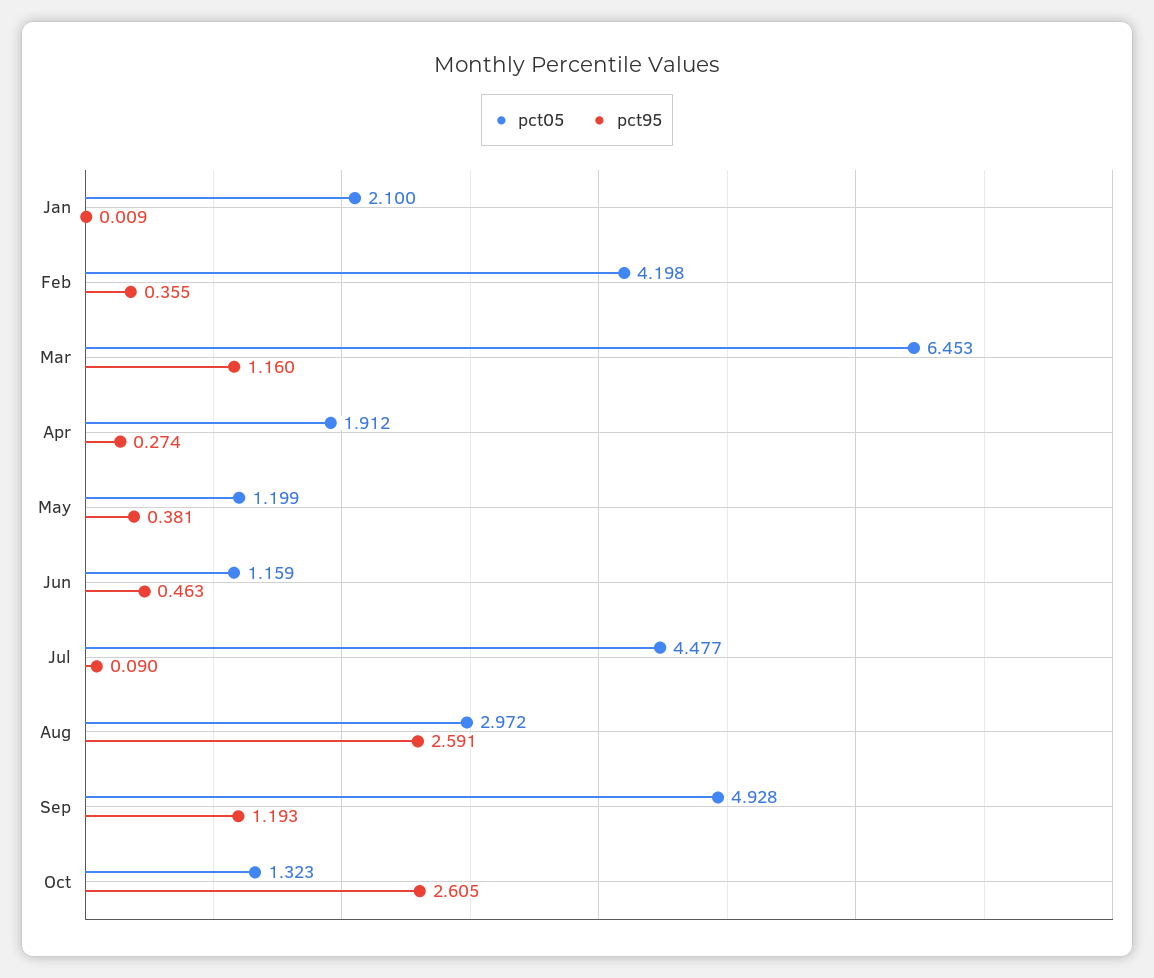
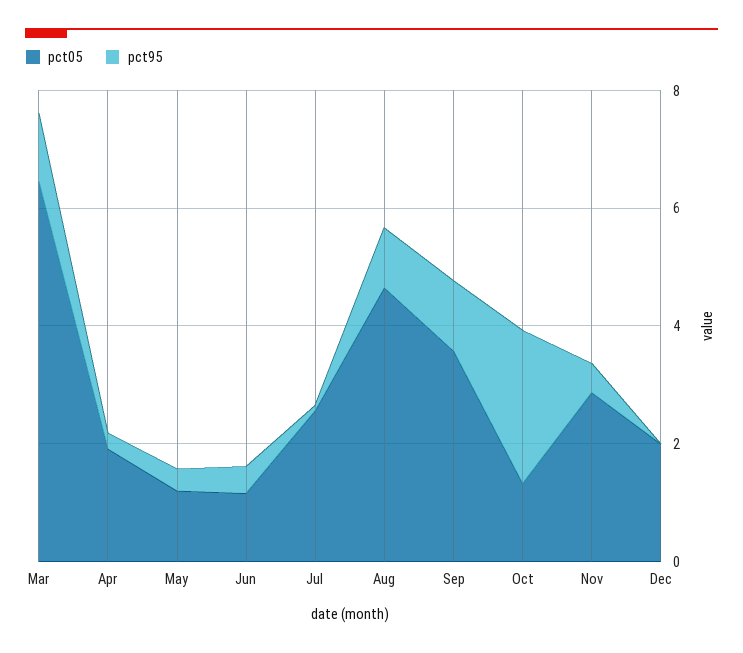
pct05, Jan: 2.1 -> none
pct95, Jan: 0.009 -> none
pct05, Feb: 4.198 -> none
pct95, Feb: 0.355 -> none
pct05, Jul: 4.477 -> 2.5
pct05, Aug: 2.972 -> 4.5
pct95, Aug: 2.591 -> 1
pct05, Sep: 4.928 -> 3.5
pct05, Nov: none -> 3
pct95, Nov: none -> 0.5
pct05, Dec: none -> 2
pct95, Dec: none -> 0

